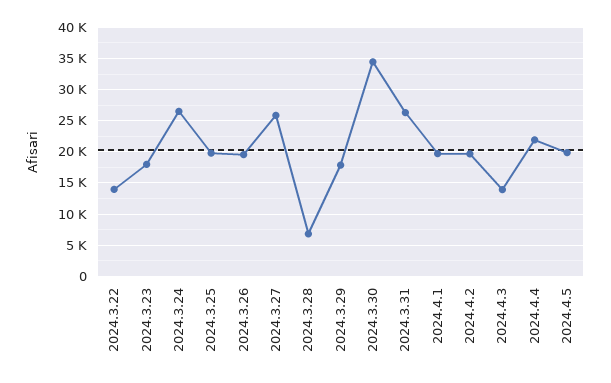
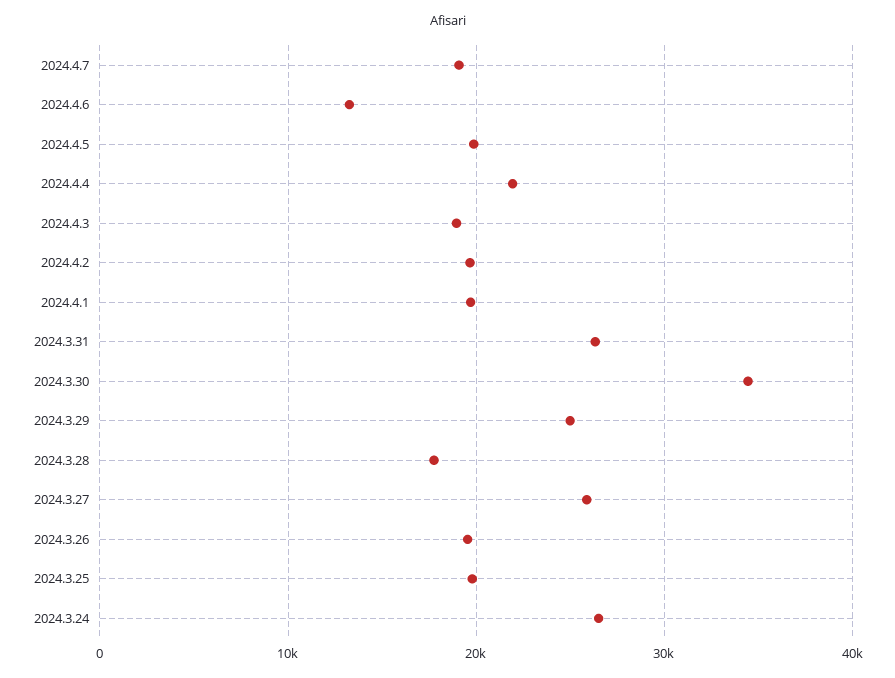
2024.3.22: 14000 -> none
2024.3.23: 18000 -> none
2024.3.28: 7000 -> 18000
2024.3.29: 18000 -> 25000
2024.4.3: 14000 -> 19000
2024.4.7: none -> 19000
2024.4.6: none -> 13000

